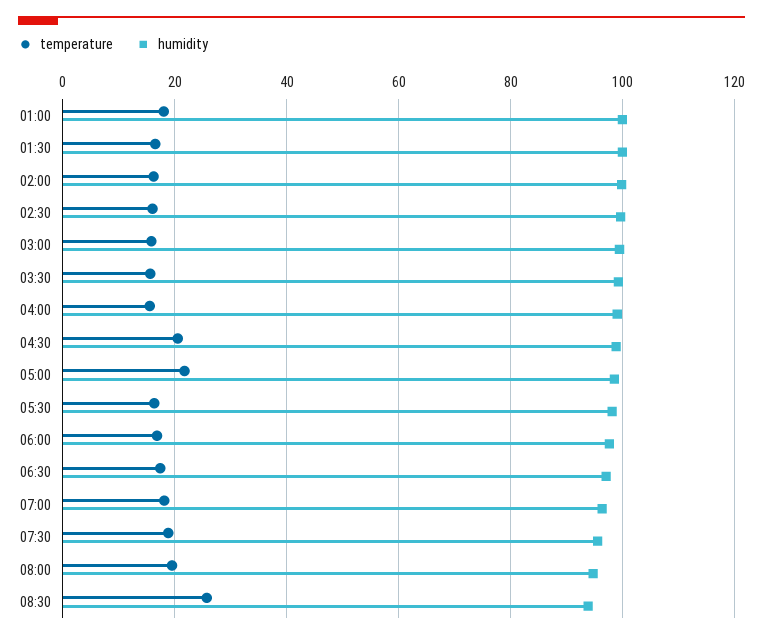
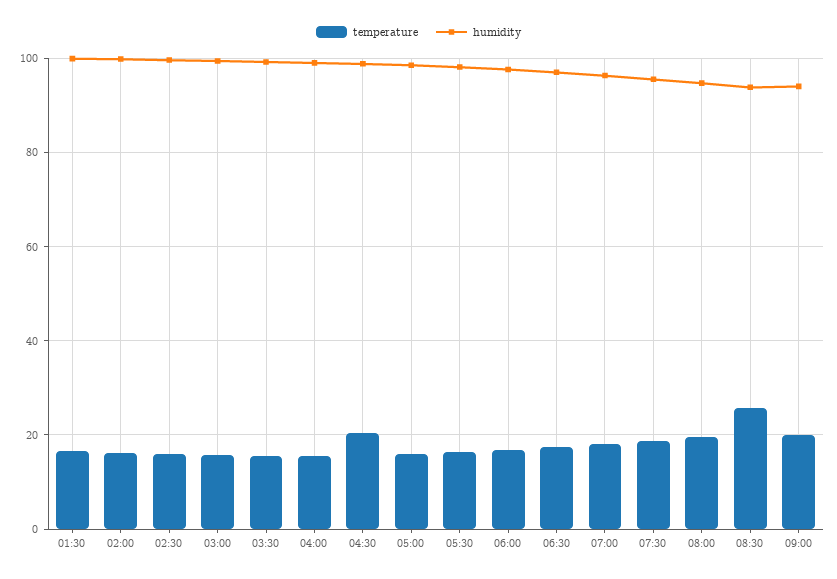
temperature, 01:00: 18 -> none
humidity, 01:00: 100 -> none
temperature, 05:00: 22 -> 16
temperature, 09:00: none -> 20
humidity, 09:00: none -> 94

